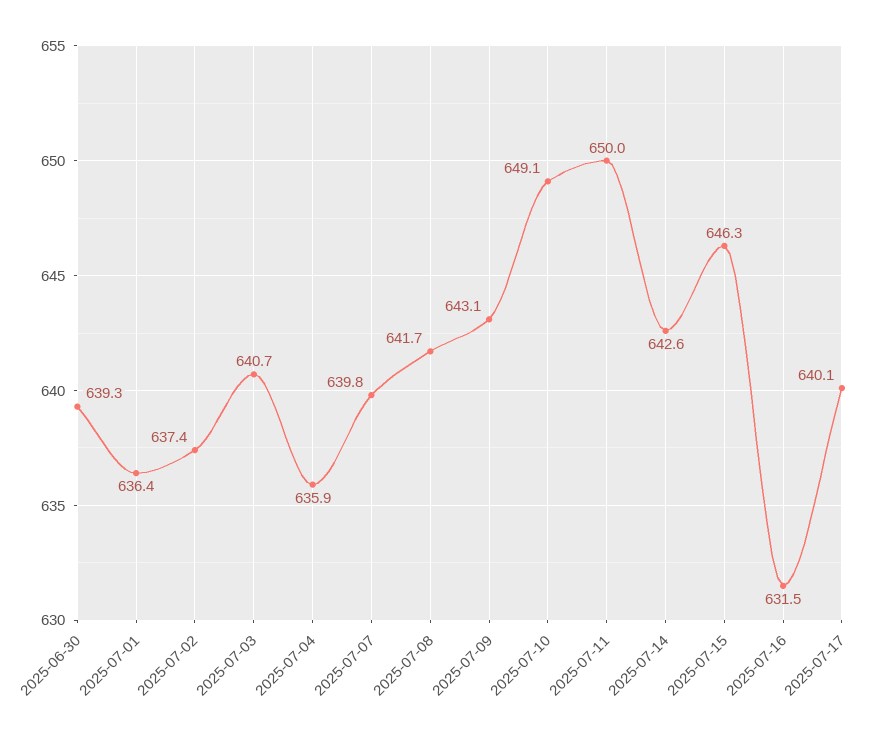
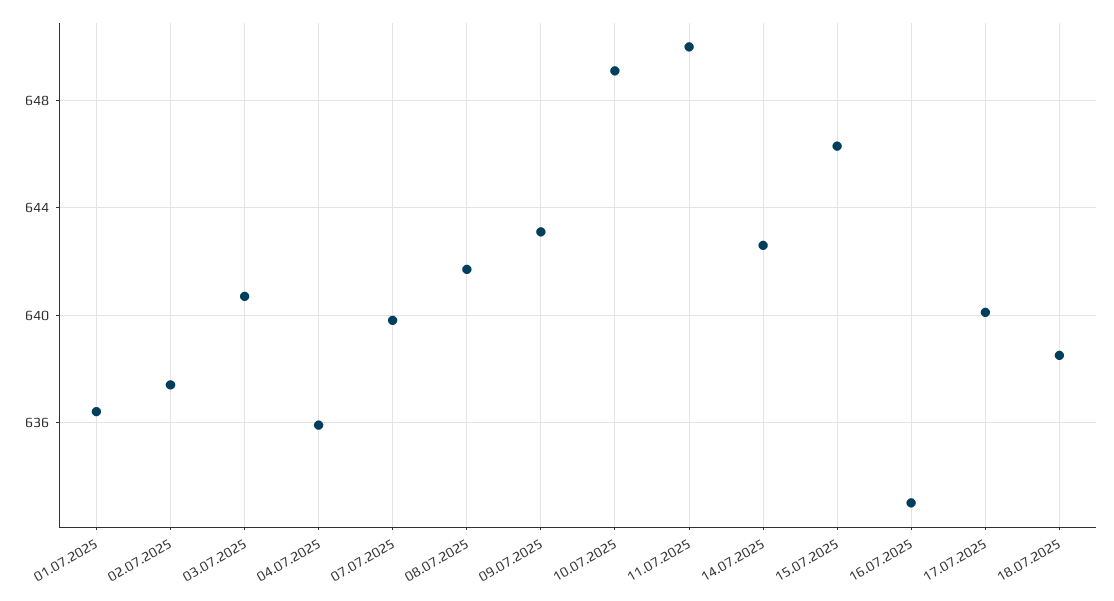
2025-06-30: 639.3 -> none
2025-07-16: 631.5 -> 633
18.07.2025: none -> 638.5

